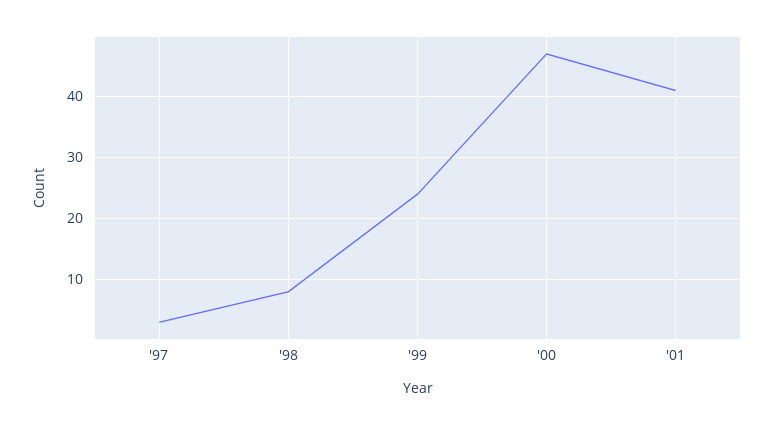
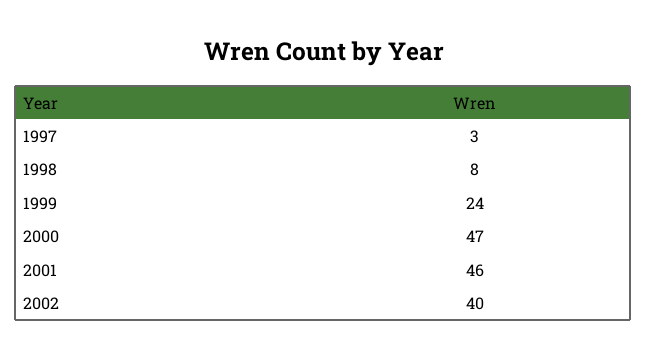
'01: 41 -> 46
2002: none -> 40

